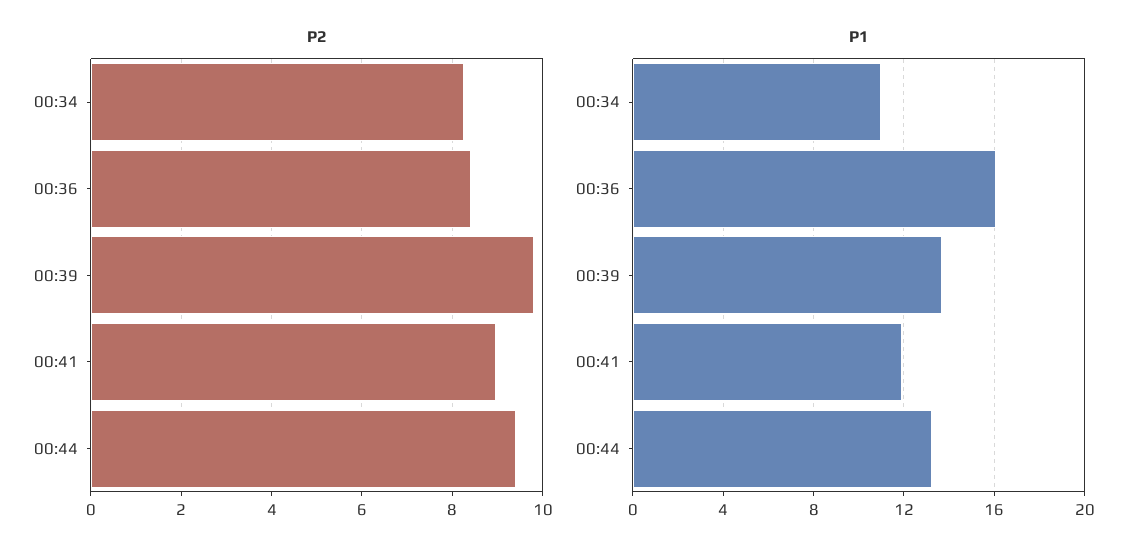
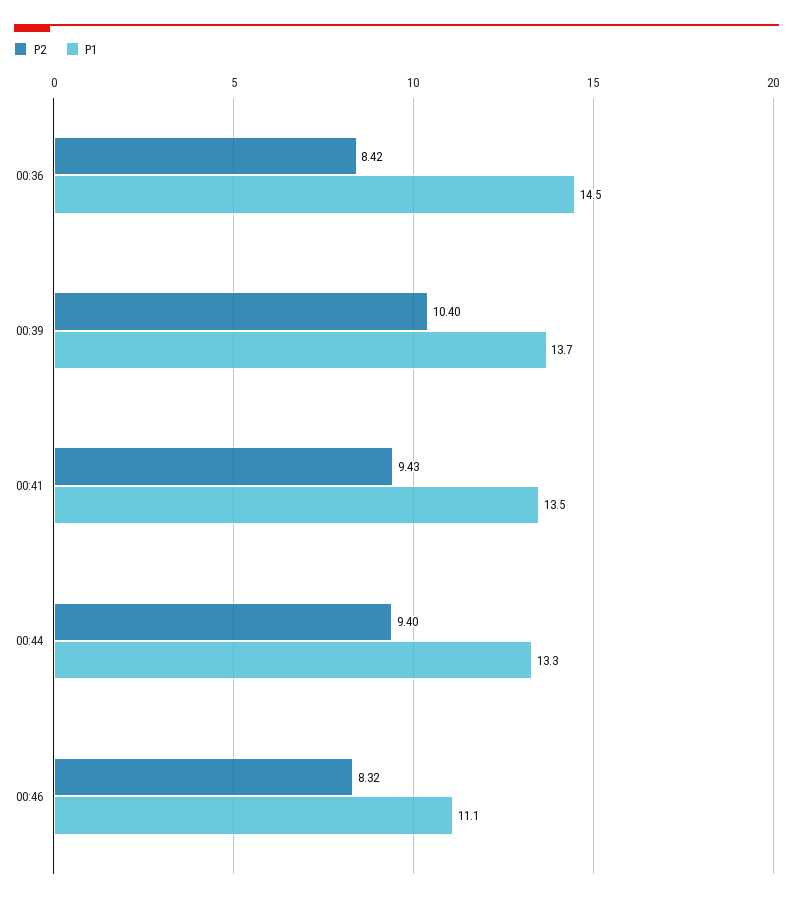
P2, 00:34: 8.2 -> none
P2, 00:39: 9.8 -> 10.4
P2, 00:41: 9 -> 9.43
P1, 00:34: 11 -> none
P1, 00:36: 16 -> 14.5
P1, 00:41: 12 -> 13.5
P2, 00:46: none -> 8.32
P1, 00:46: none -> 11.1

